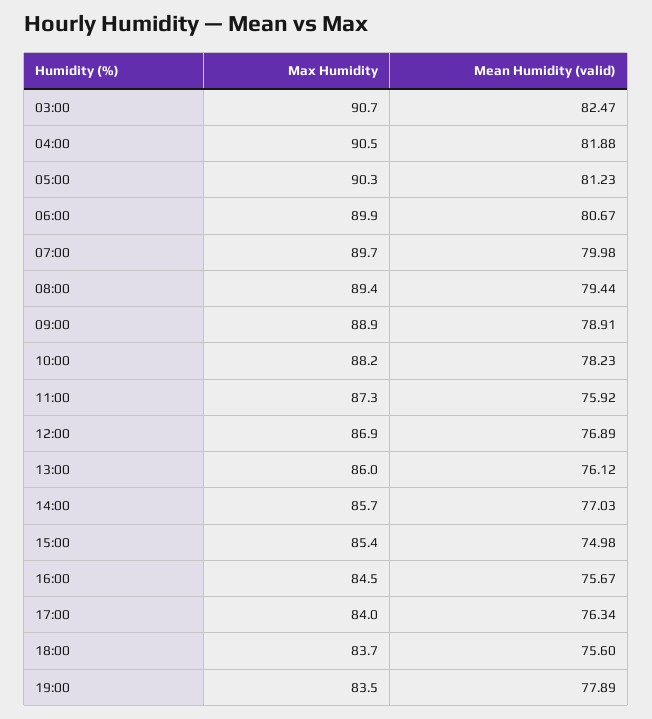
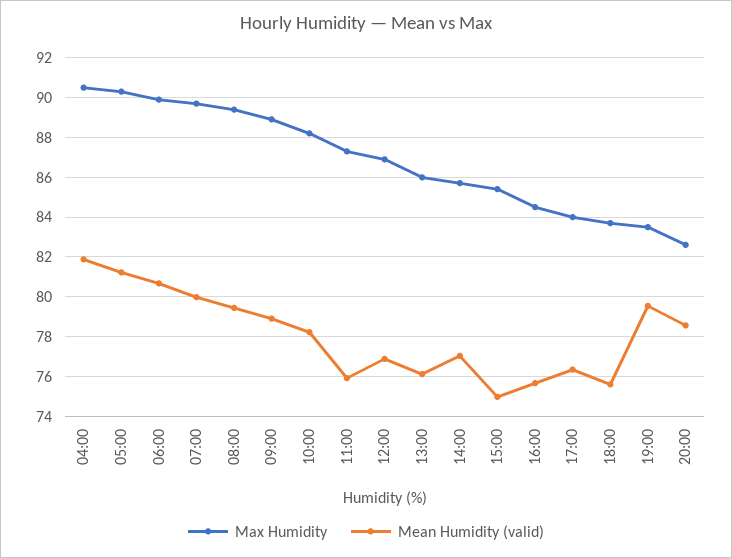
Max Humidity, 03:00: 90.7 -> none
Mean Humidity (valid), 03:00: 82.47 -> none
Mean Humidity (valid), 19:00: 77.89 -> 79.5
Max Humidity, 20:00: none -> 82.5
Mean Humidity (valid), 20:00: none -> 78.5

